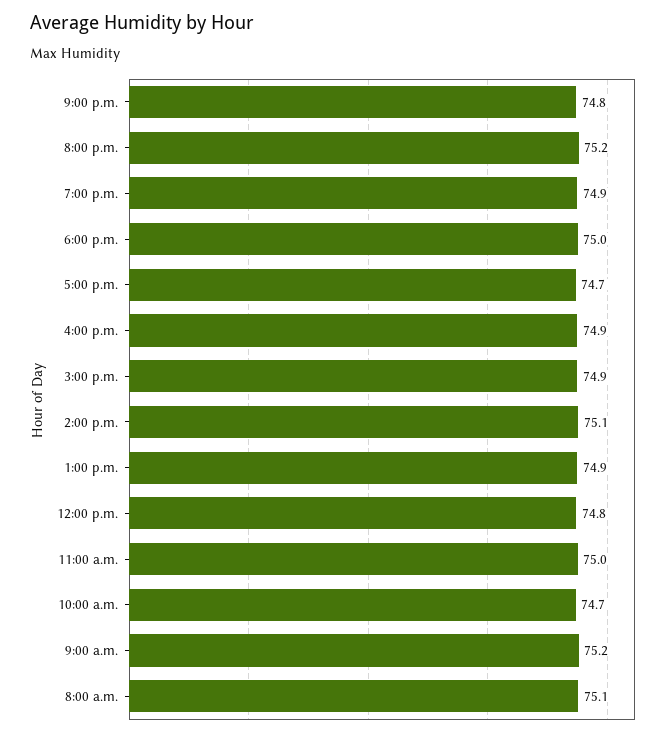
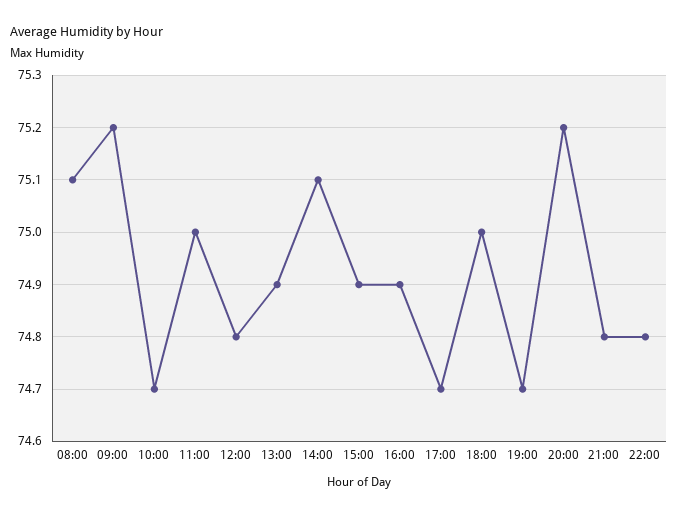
7:00 p.m.: 74.9 -> 74.7
22:00: none -> 74.8

